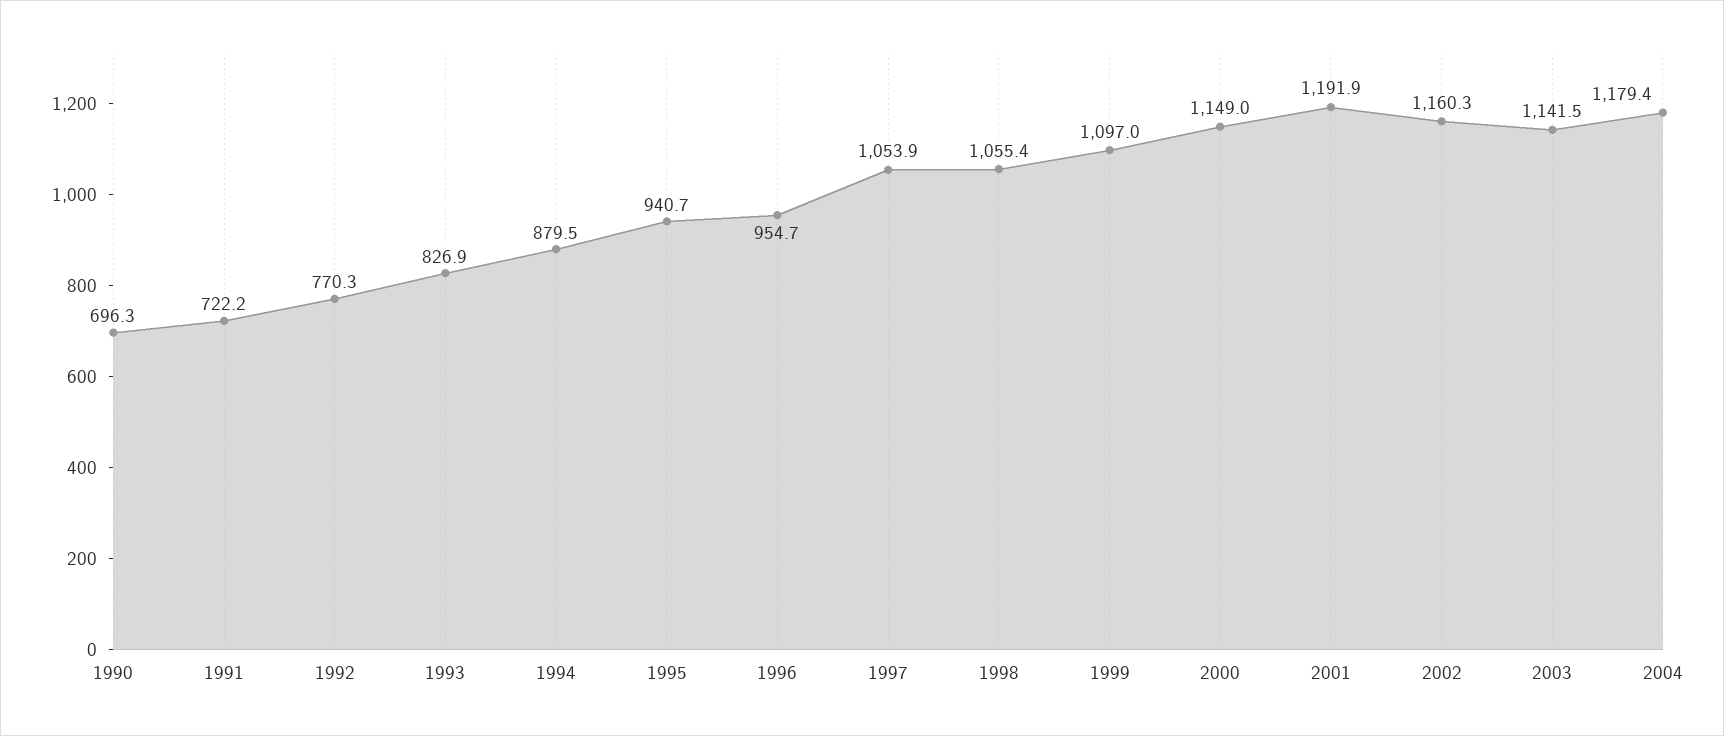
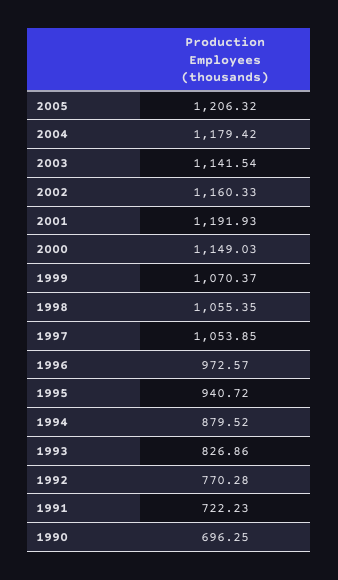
1996: 954.7 -> 972.57
1999: 1097 -> 1070.37
2005: none -> 1206.32

